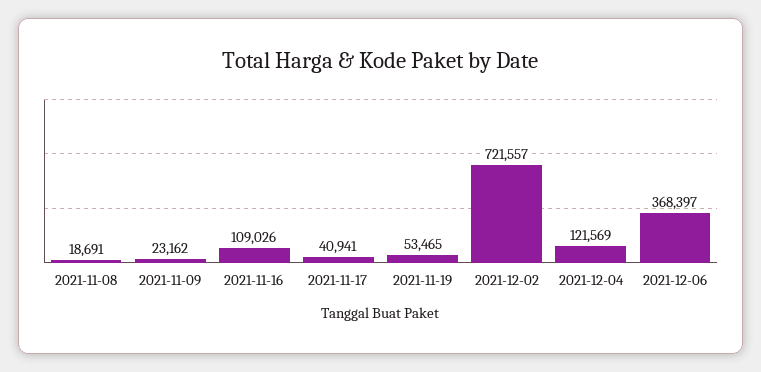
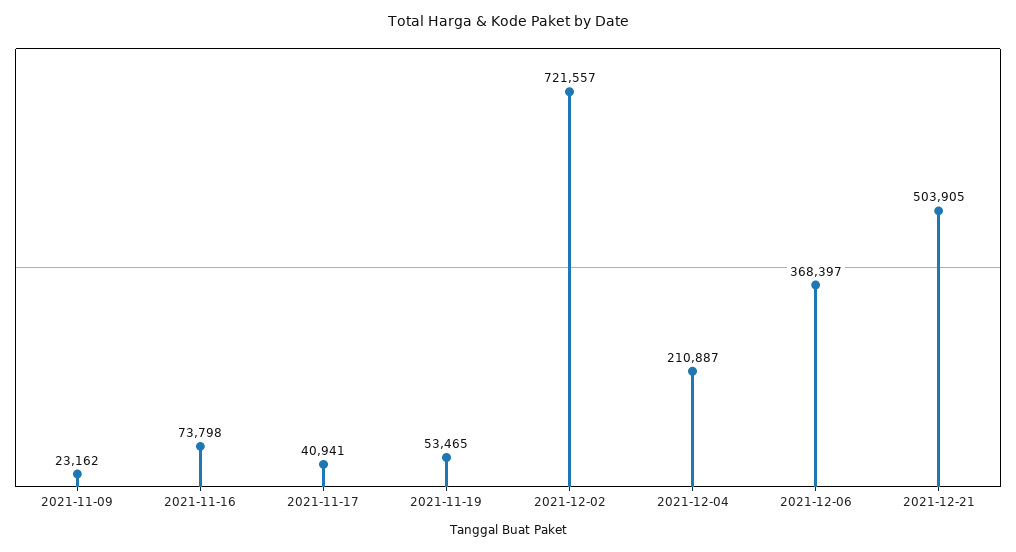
2021-11-08: 18691 -> none
2021-11-16: 109026 -> 73798
2021-12-04: 121569 -> 210887
2021-12-21: none -> 503905

